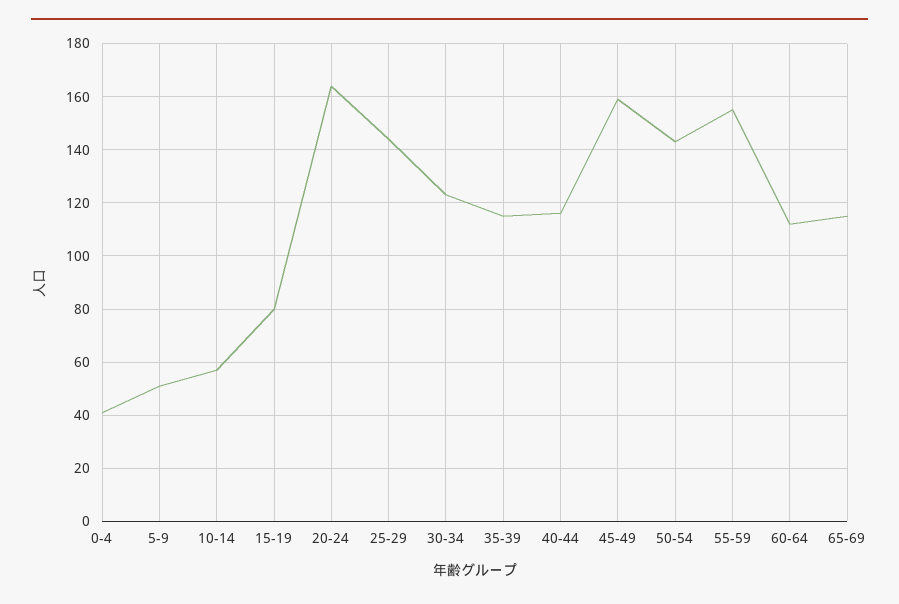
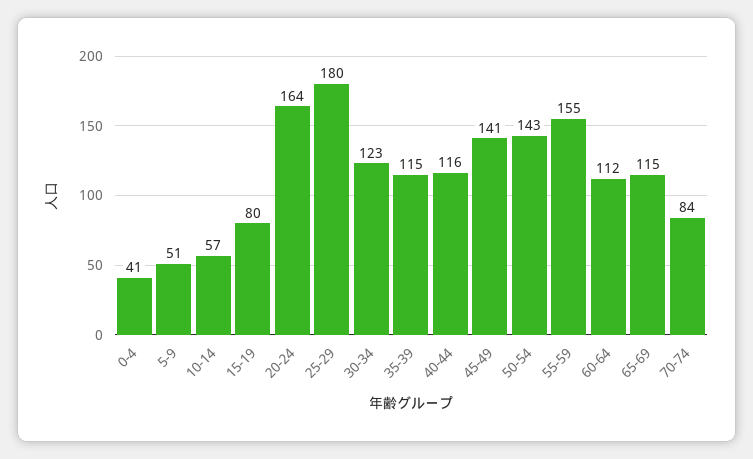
25-29: 145 -> 180
45-49: 160 -> 141
70-74: none -> 84

